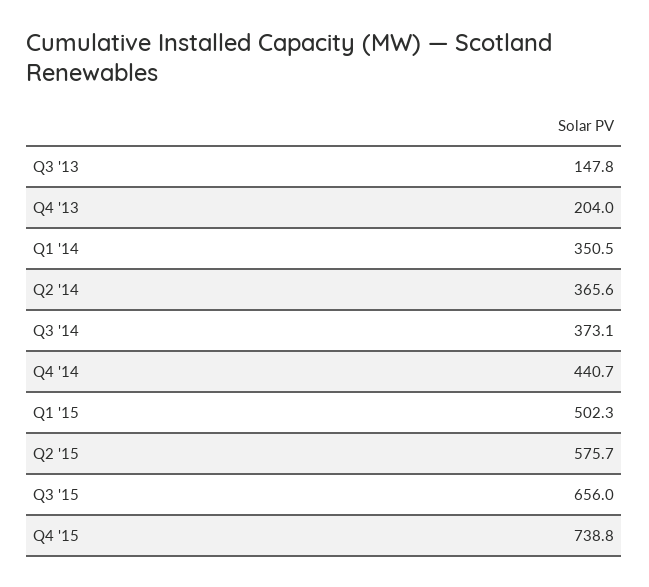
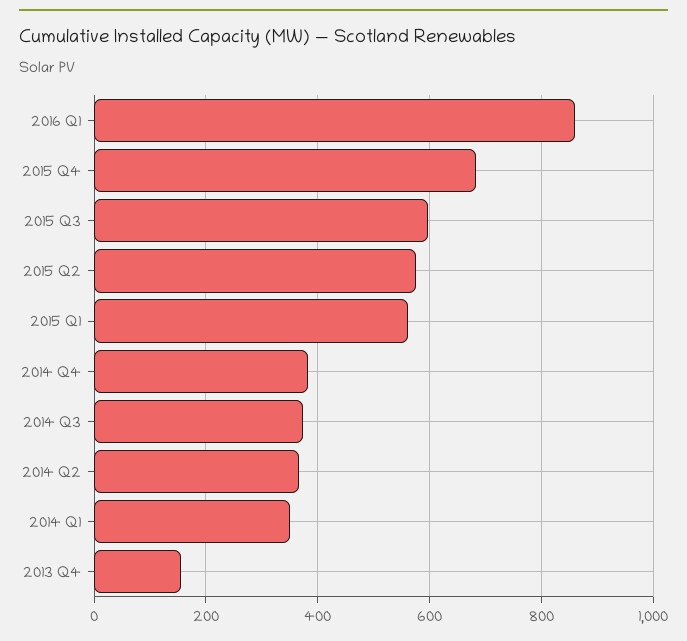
Q3 '13: 147.8 -> none
Q4 '13: 204 -> 160
Q4 '14: 440.7 -> 380
Q1 '15: 502.3 -> 560
Q3 '15: 656 -> 600
Q4 '15: 738.8 -> 680
2016 Q1: none -> 860

